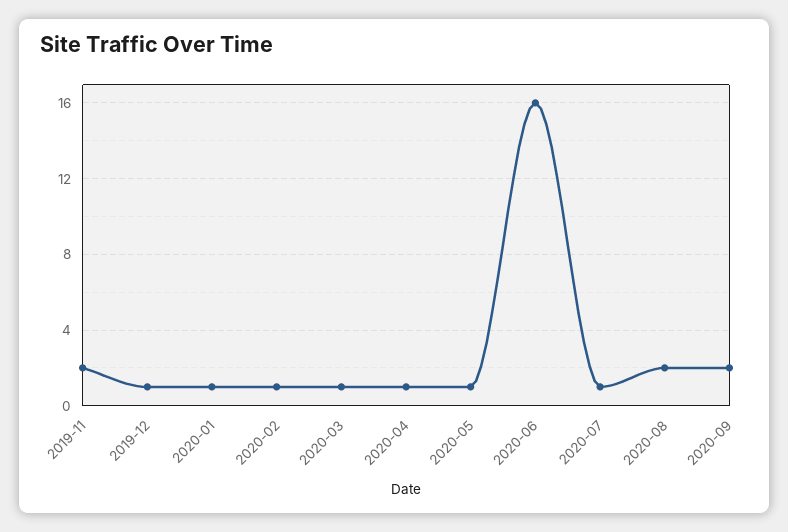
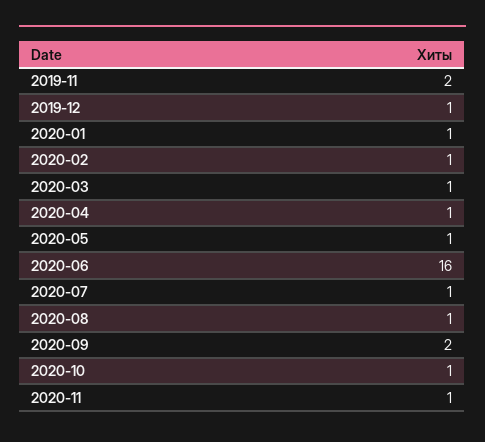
2020-08: 2 -> 1
2020-10: none -> 1
2020-11: none -> 1

